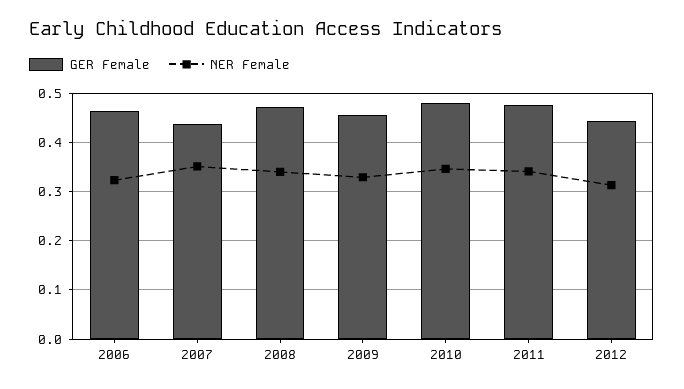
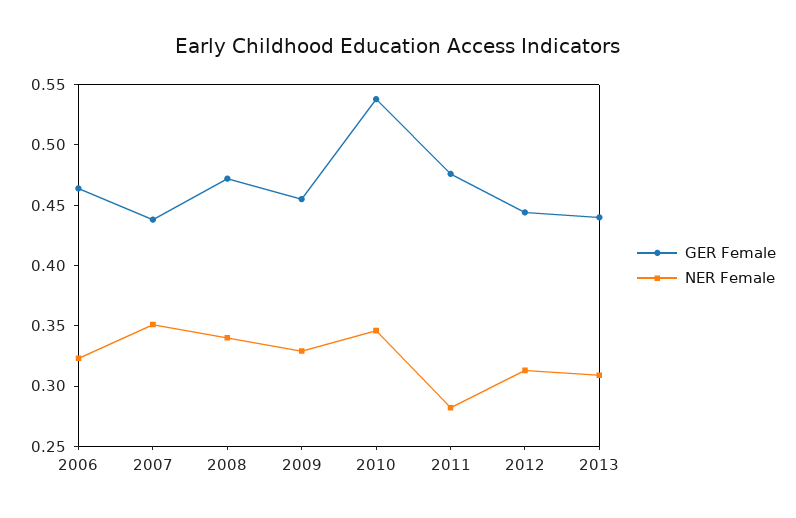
GER Female, 2010: 0.48 -> 0.54
NER Female, 2011: 0.34 -> 0.28
GER Female, 2013: none -> 0.44
NER Female, 2013: none -> 0.31

